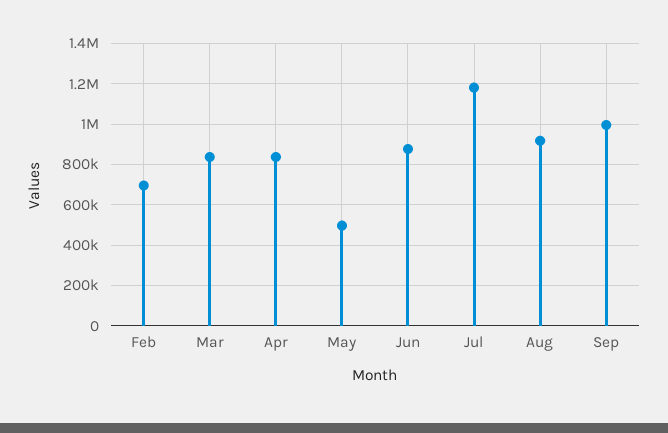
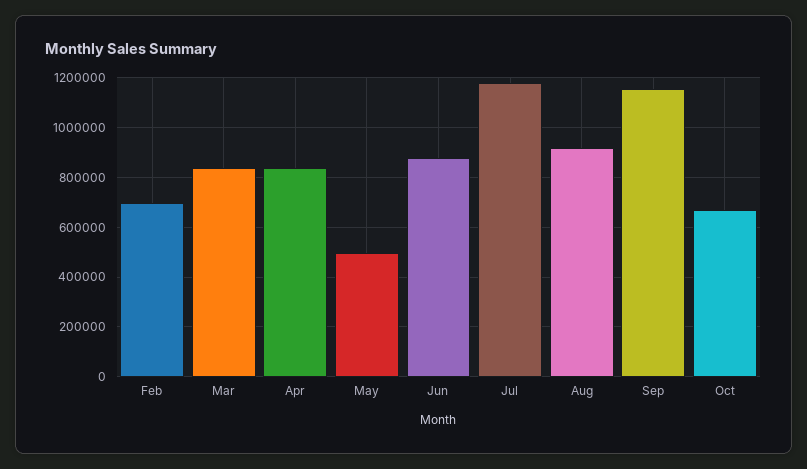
Sep: 1000000 -> 1150000
Oct: none -> 675000

